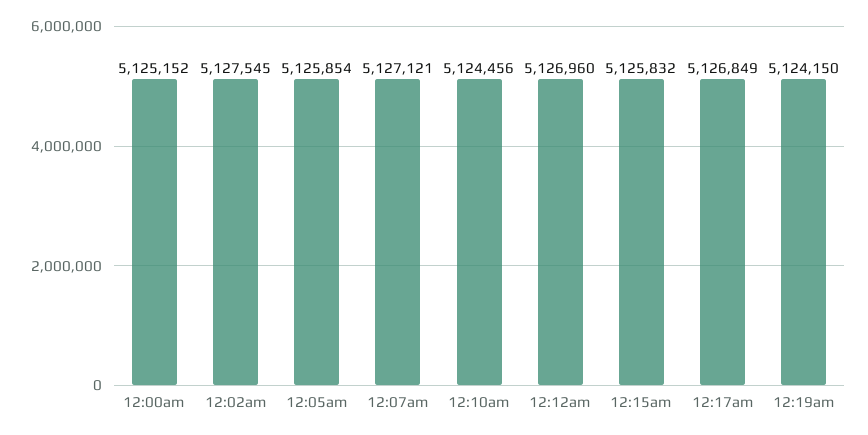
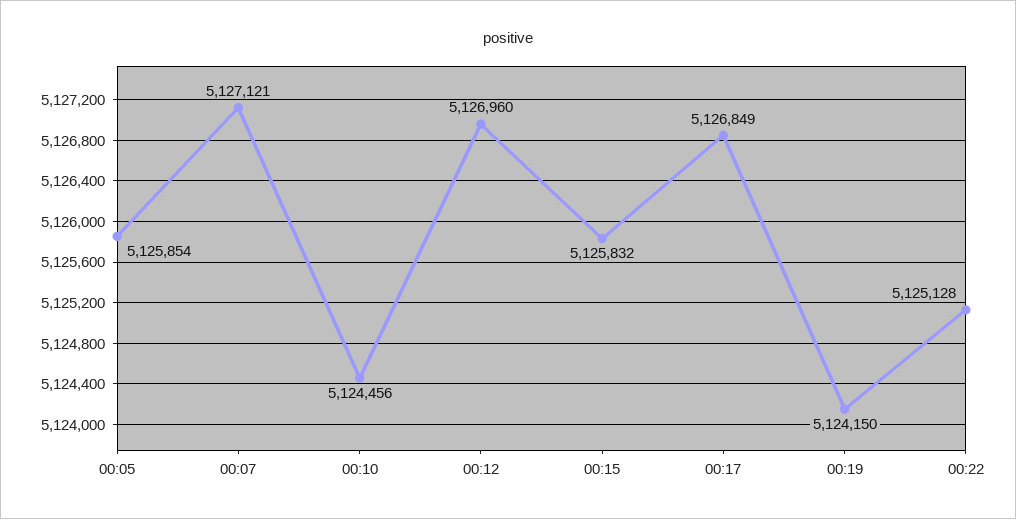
12:00am: 5125152 -> none
12:02am: 5127545 -> none
00:22: none -> 5125128

